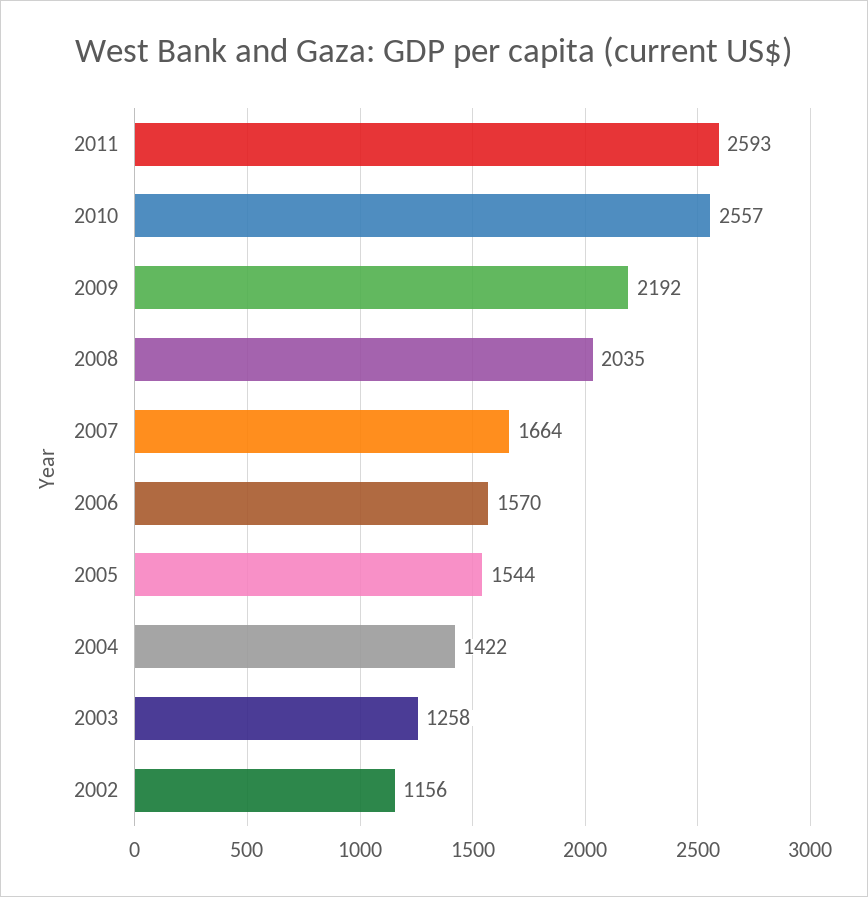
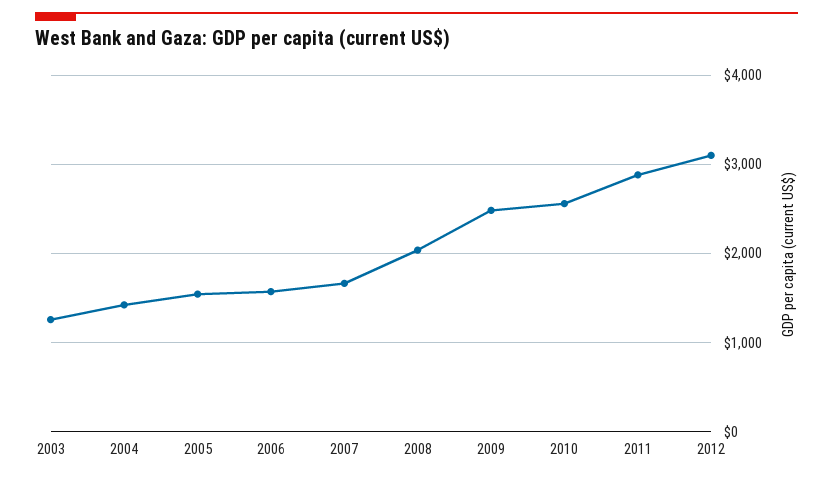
2011: 2593 -> 2900
2009: 2192 -> 2500
2002: 1156 -> none
2012: none -> 3100

